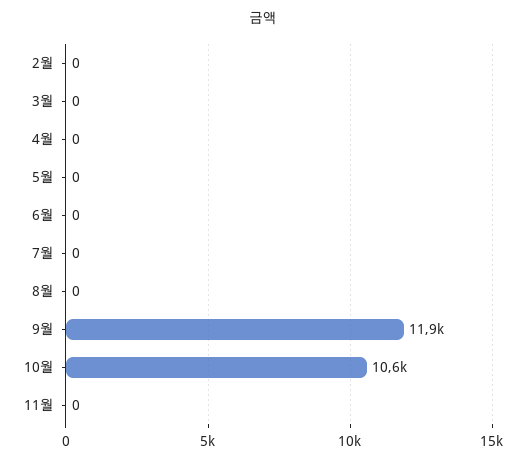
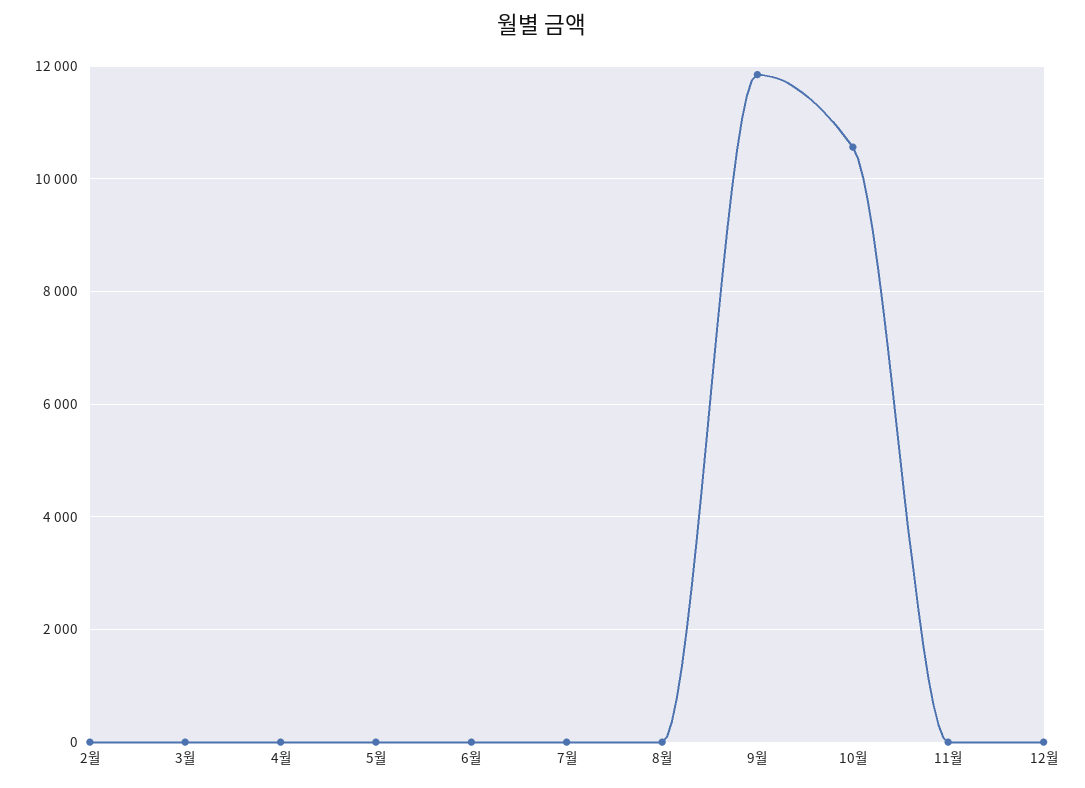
12월: none -> 0

